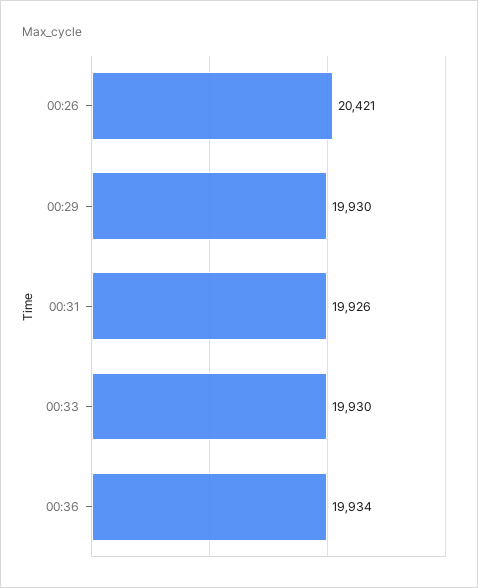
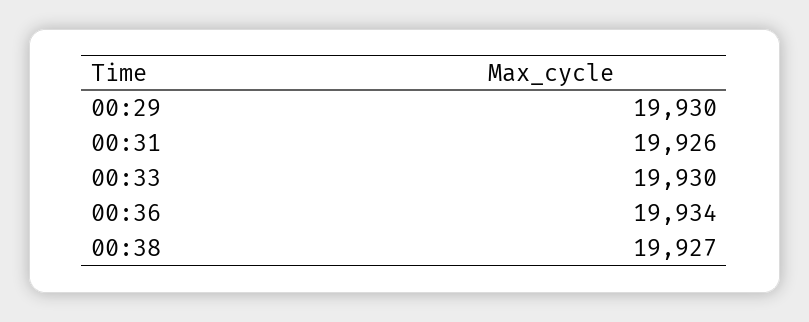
00:26: 20421 -> none
00:38: none -> 19927

